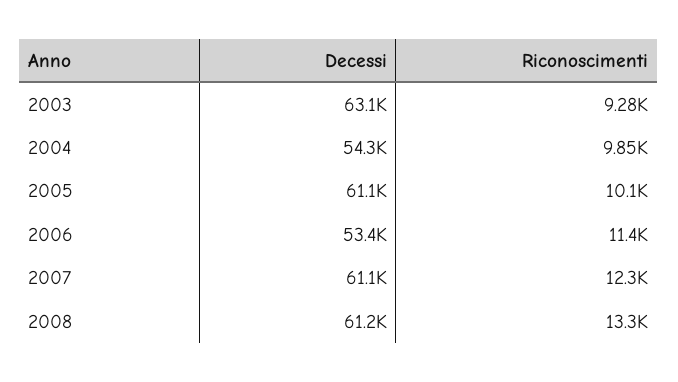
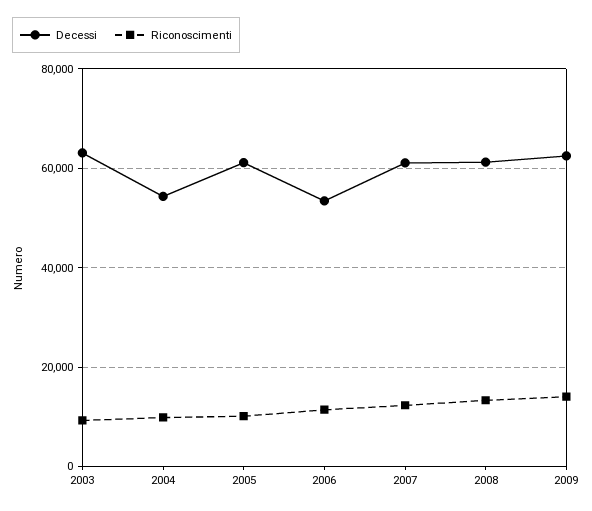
Decessi, 2009: none -> 62000
Riconoscimenti, 2009: none -> 14000

